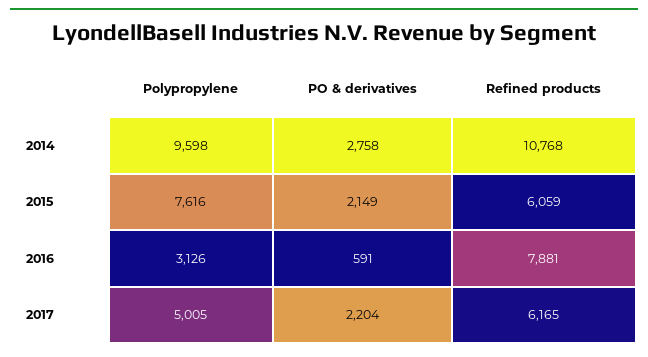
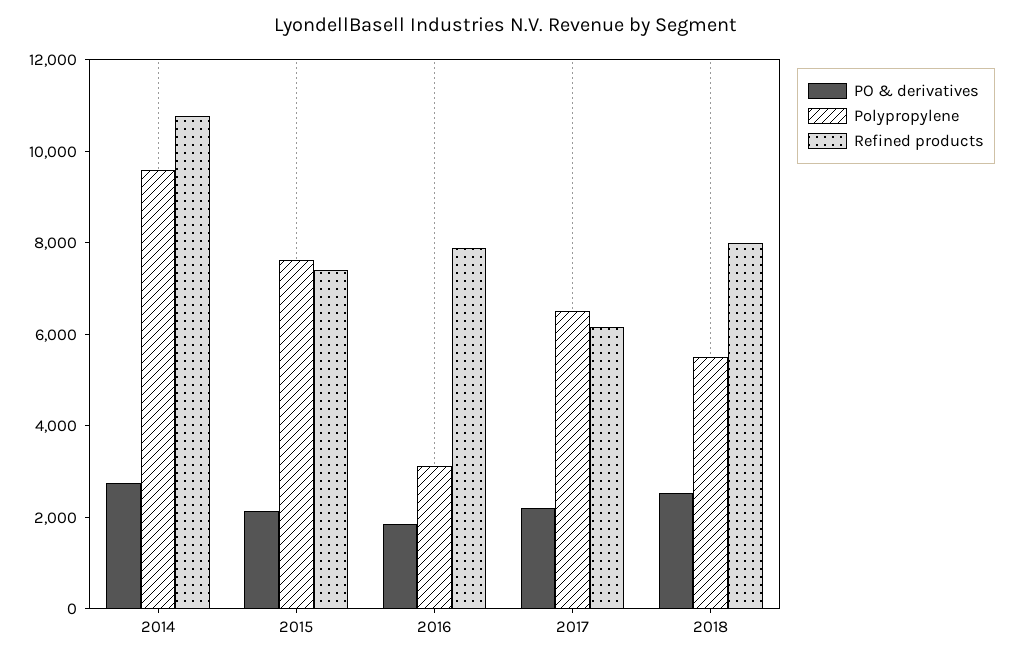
Refined products, 2015: 6059 -> 7500
PO & derivatives, 2016: 591 -> 2000
Polypropylene, 2017: 5005 -> 6500
PO & derivatives, 2018: none -> 2500
Polypropylene, 2018: none -> 5500
Refined products, 2018: none -> 8000

